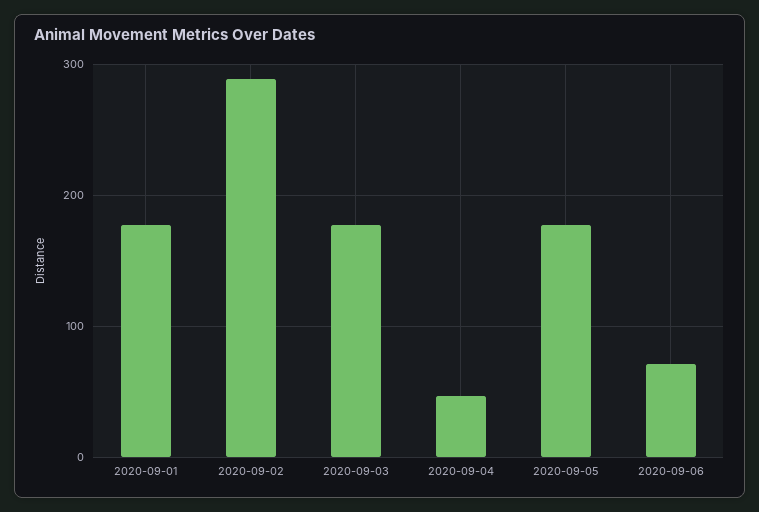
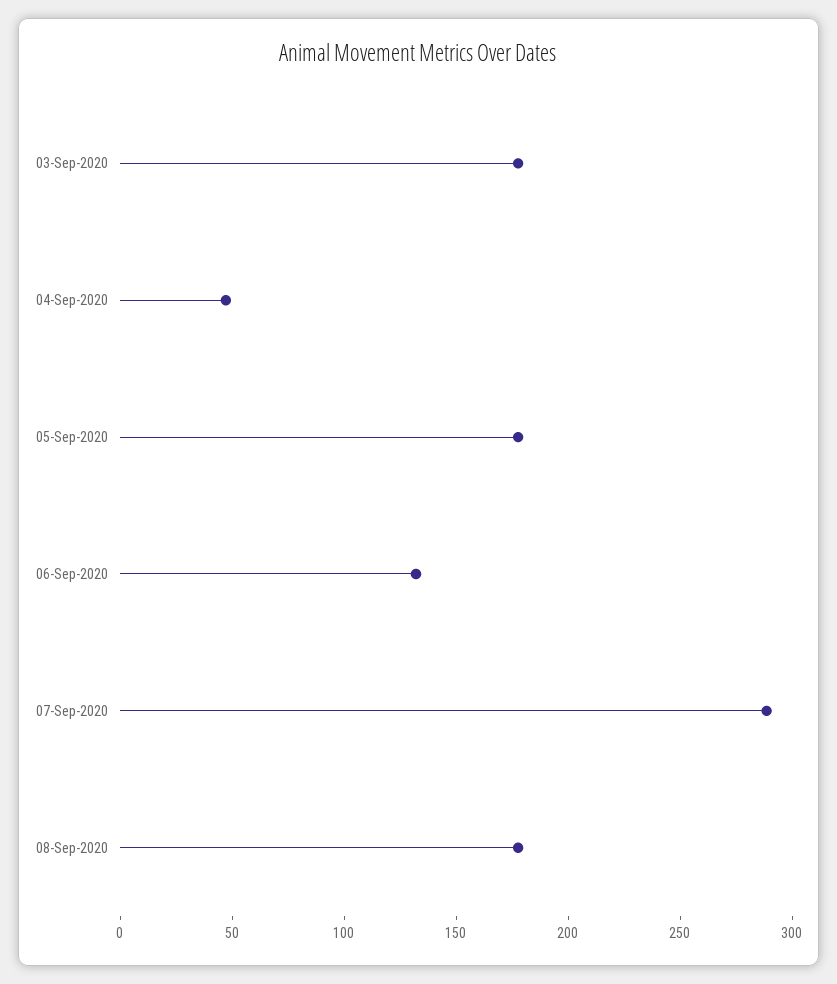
2020-09-01: 180 -> none
2020-09-02: 290 -> none
2020-09-06: 70 -> 130
07-Sep-2020: none -> 290
08-Sep-2020: none -> 180

